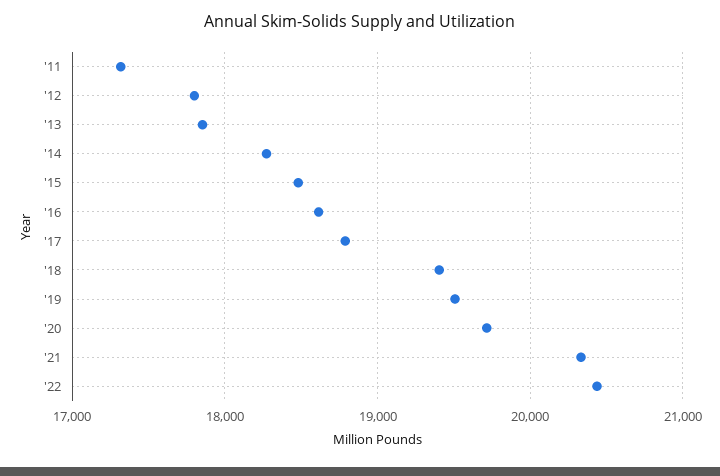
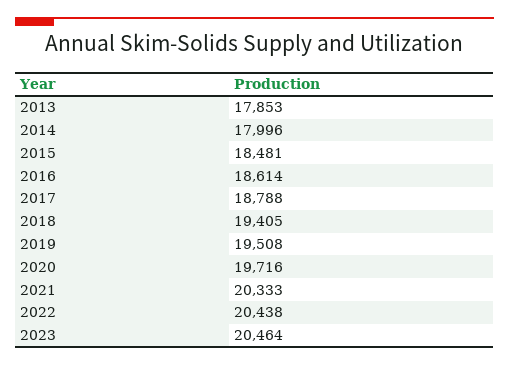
'11: 17300 -> none
'12: 17800 -> none
'14: 18300 -> 17996
2023: none -> 20464

